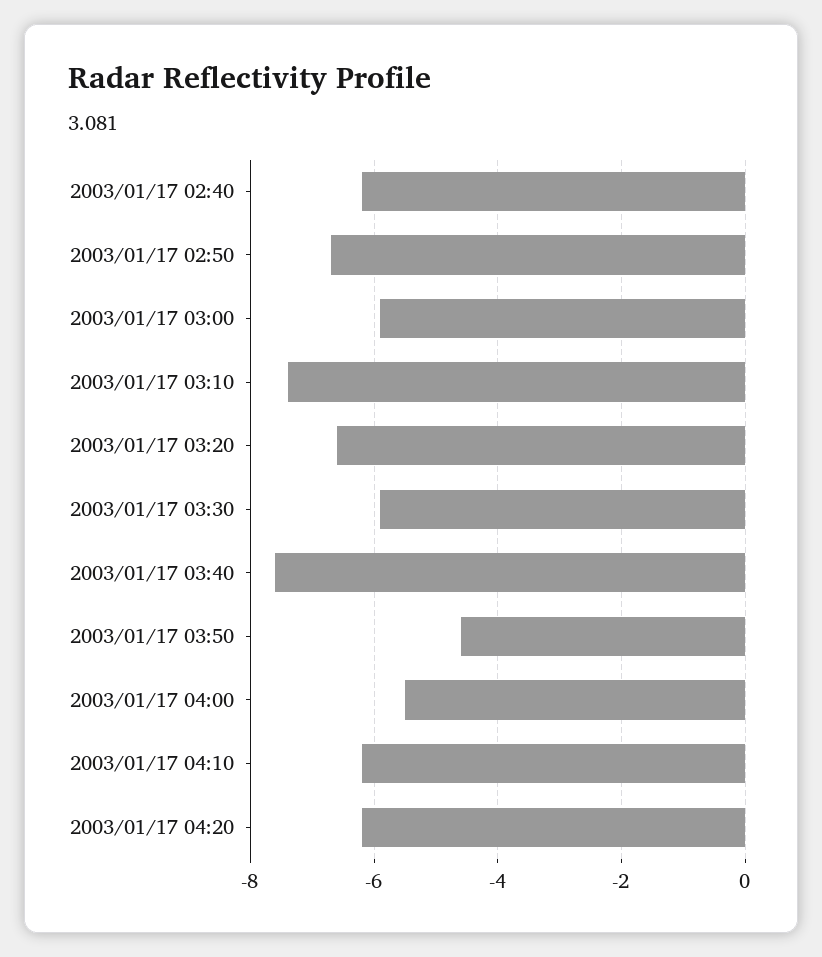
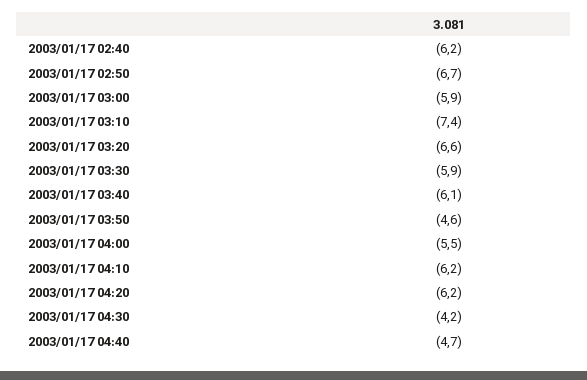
2003/01/17 03:40: -7.5 -> -6.1
2003/01/17 04:30: none -> -4.2
2003/01/17 04:40: none -> -4.7

